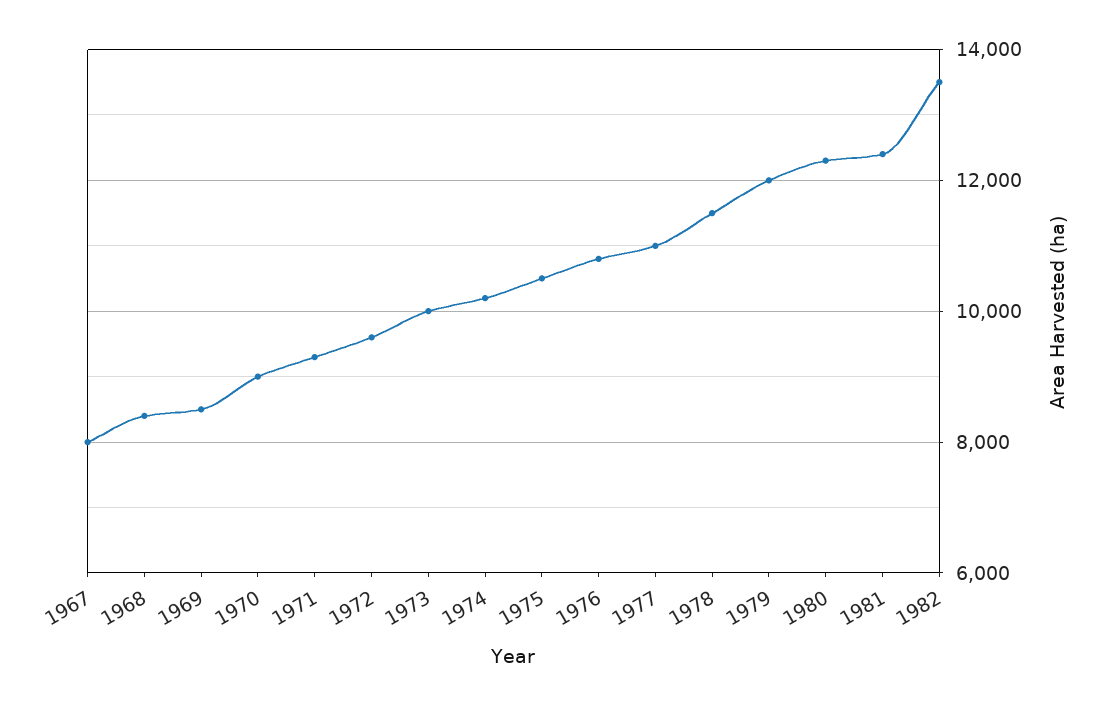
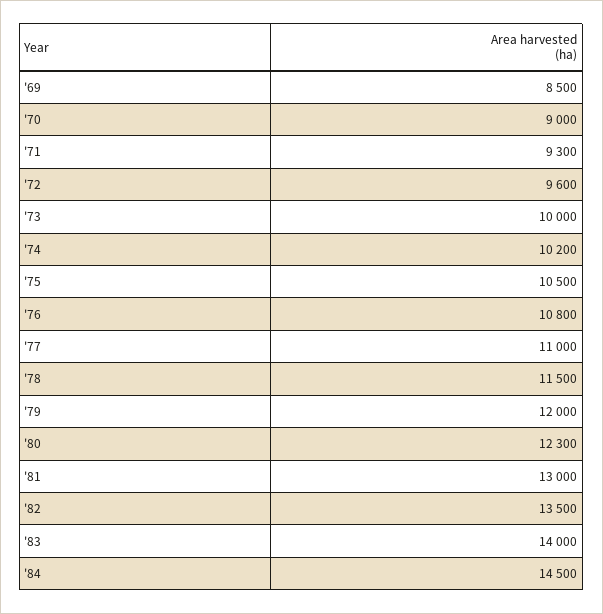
1967: 8000 -> none
1968: 8400 -> none
1981: 12400 -> 13000
'83: none -> 14000
'84: none -> 14500

